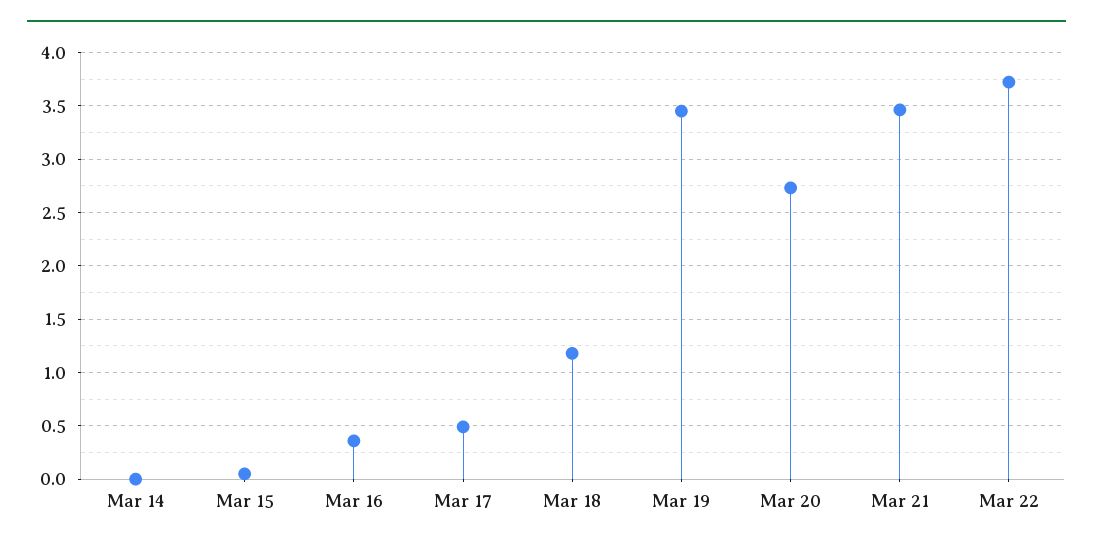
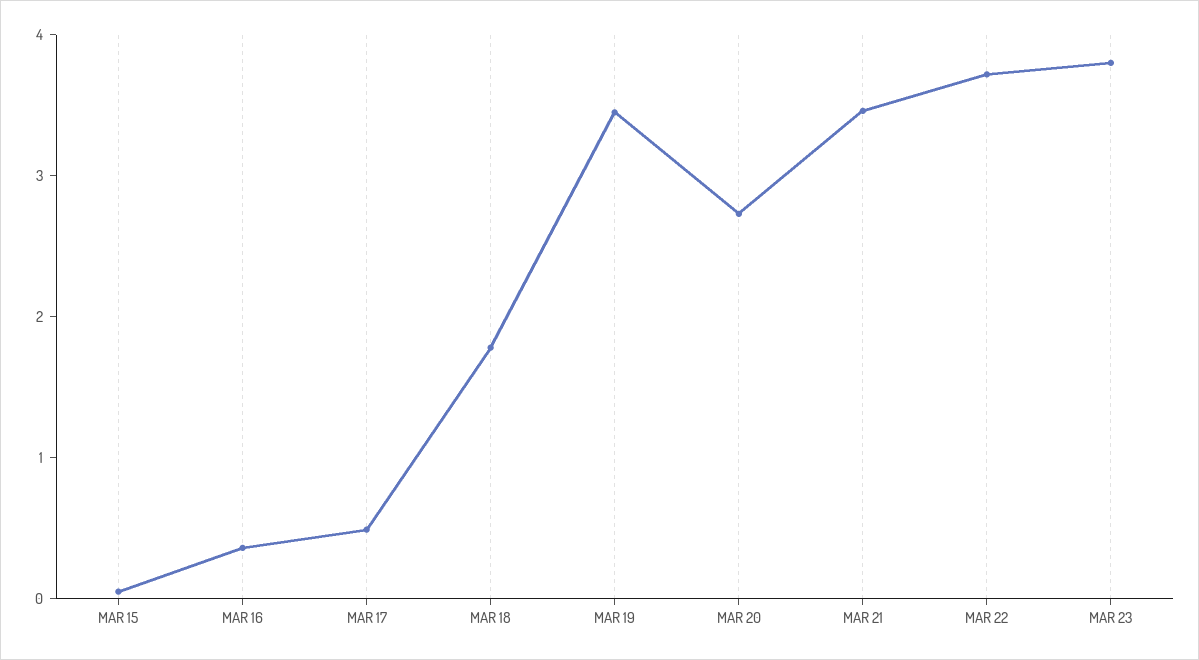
Mar 14: 0 -> none
Mar 18: 1.2 -> 1.8
MAR 23: none -> 3.8

